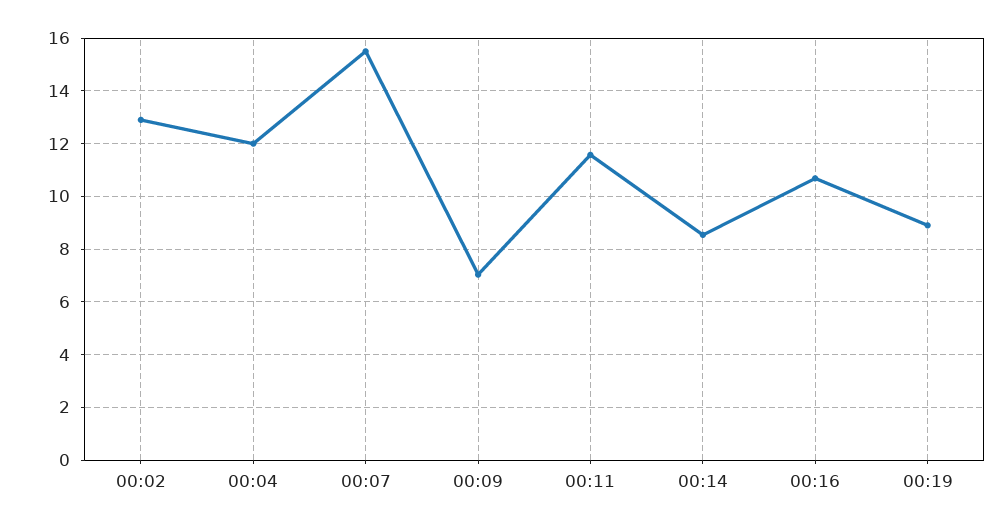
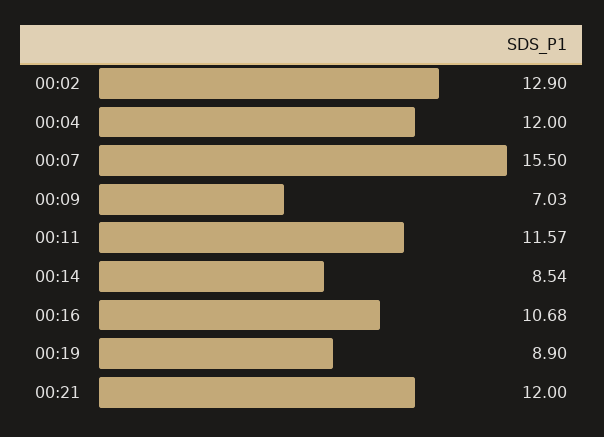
00:21: none -> 12

